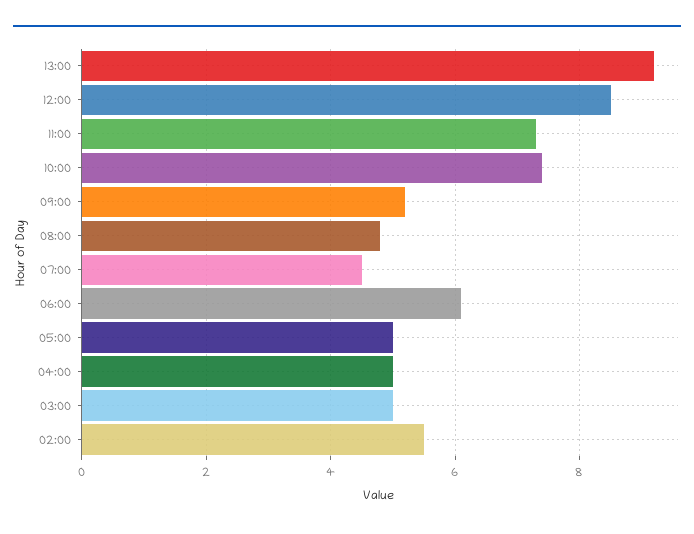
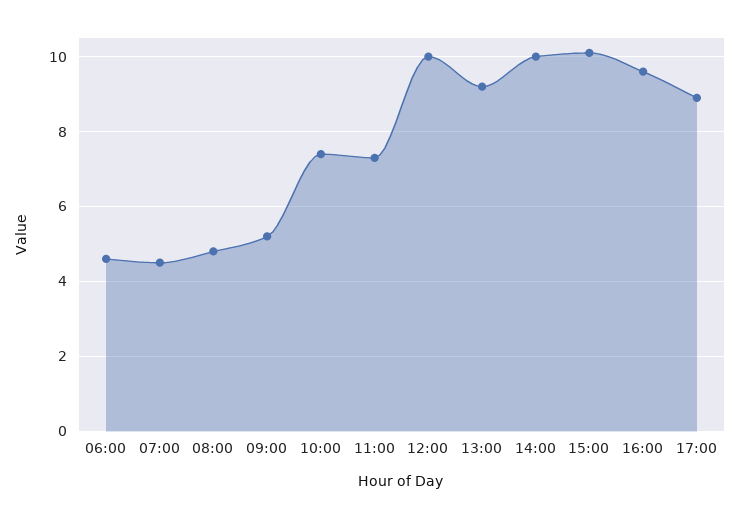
12:00: 8.5 -> 10
06:00: 6 -> 4.5
05:00: 5 -> none
04:00: 5 -> none
03:00: 5 -> none
02:00: 5.5 -> none
14:00: none -> 10
15:00: none -> 10
16:00: none -> 9.5
17:00: none -> 9

